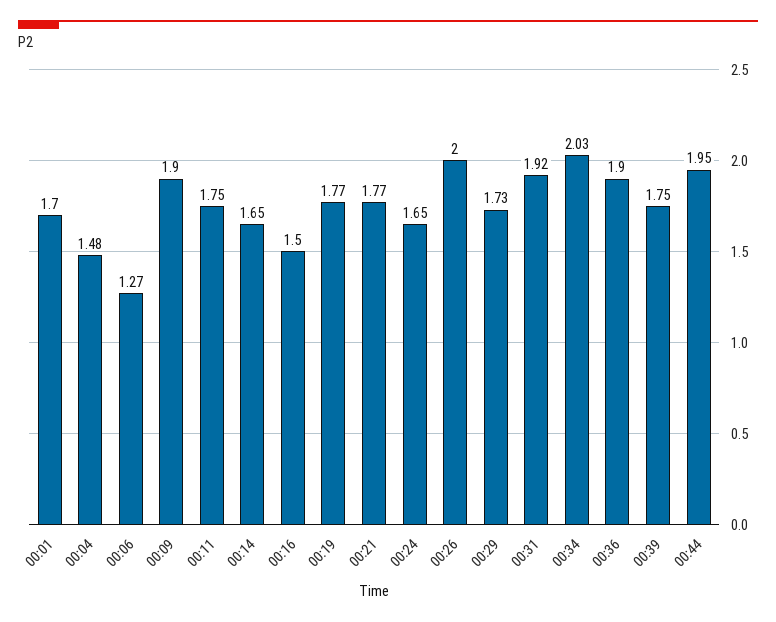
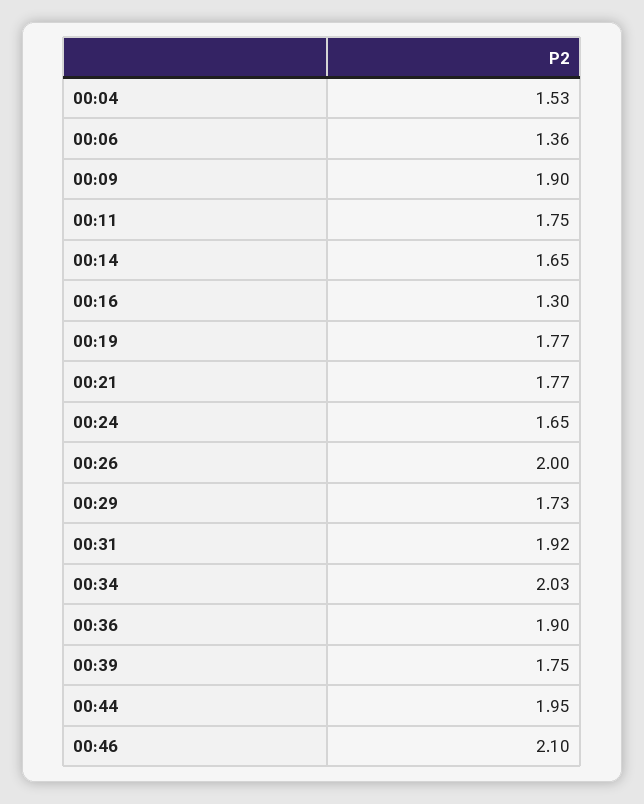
00:01: 1.7 -> none
00:04: 1.48 -> 1.53
00:06: 1.27 -> 1.36
00:16: 1.5 -> 1.3
00:46: none -> 2.1

